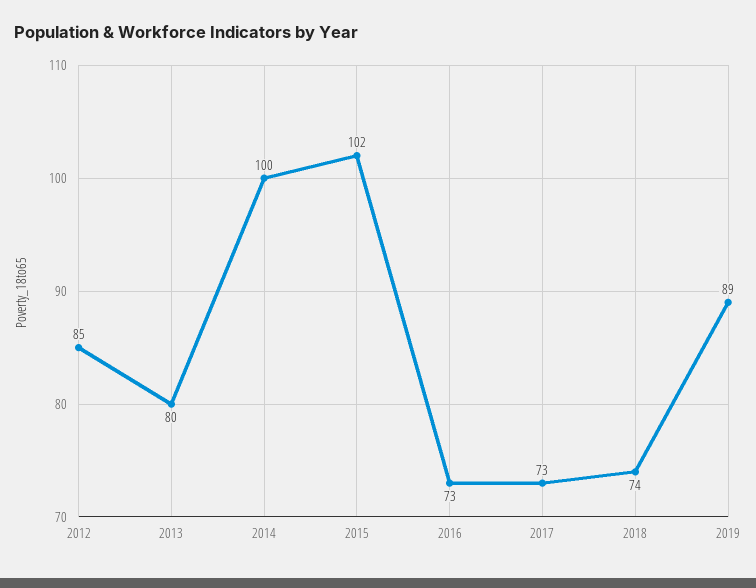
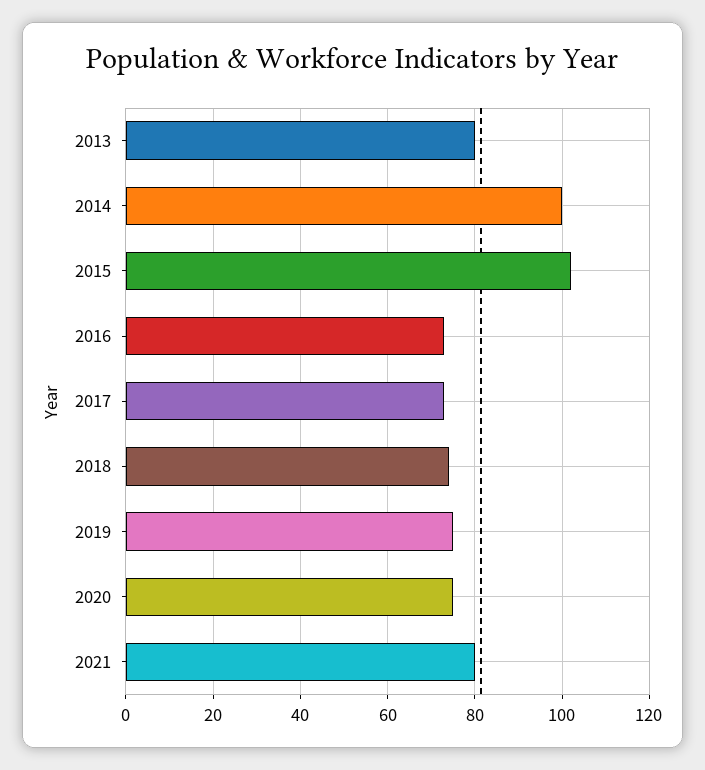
2012: 85 -> none
2019: 89 -> 75
2020: none -> 75
2021: none -> 80

